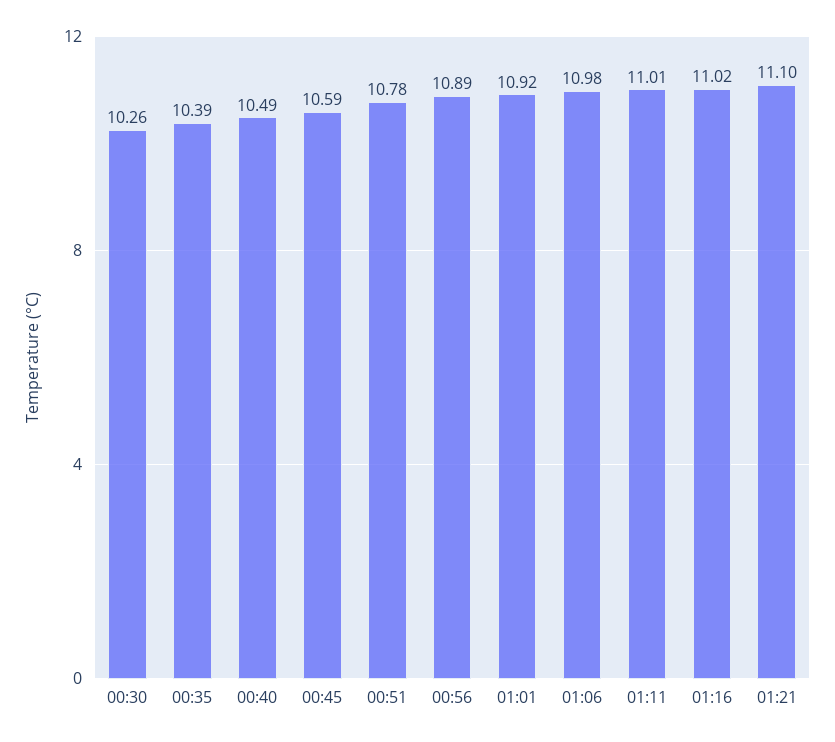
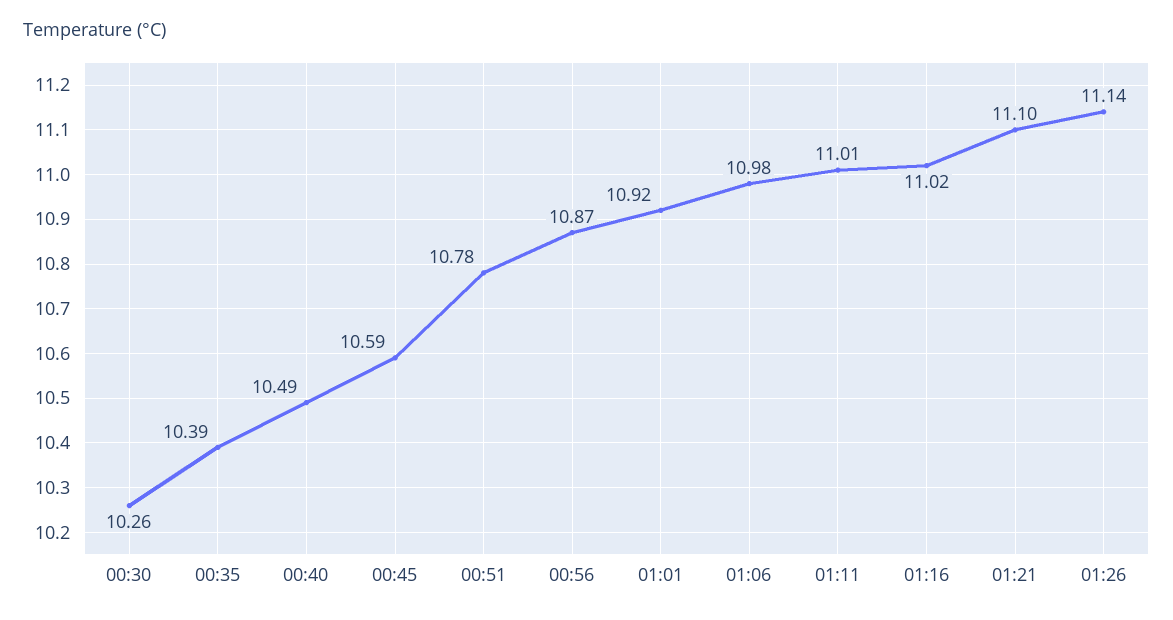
00:56: 10.89 -> 10.87
01:26: none -> 11.14

